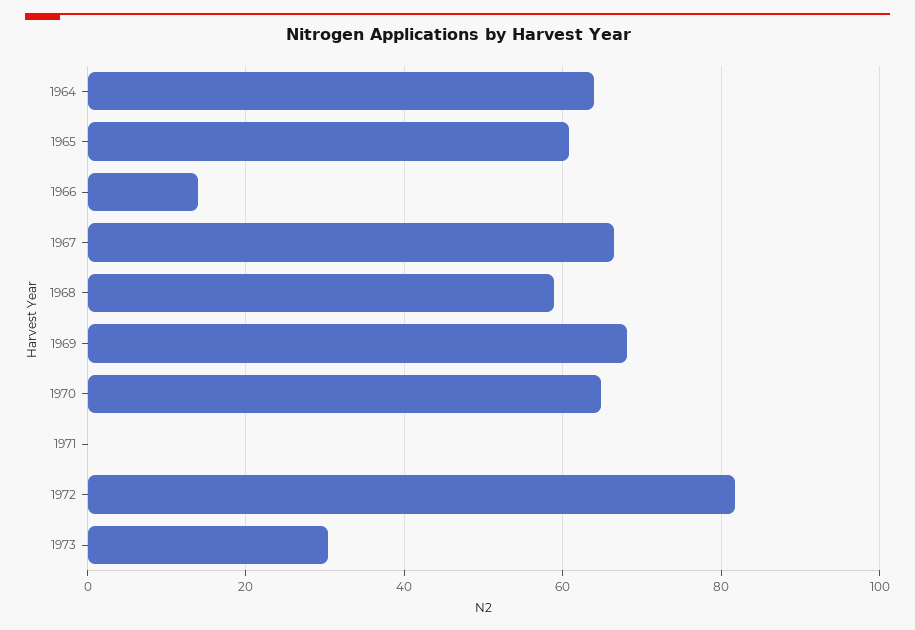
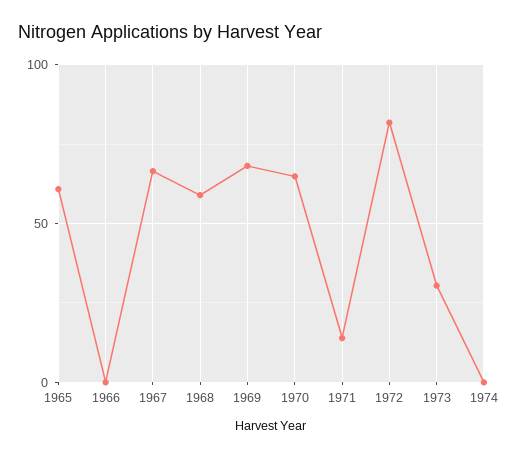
1964: 64 -> none
1966: 14 -> 0
1971: 0 -> 15
1974: none -> 0

